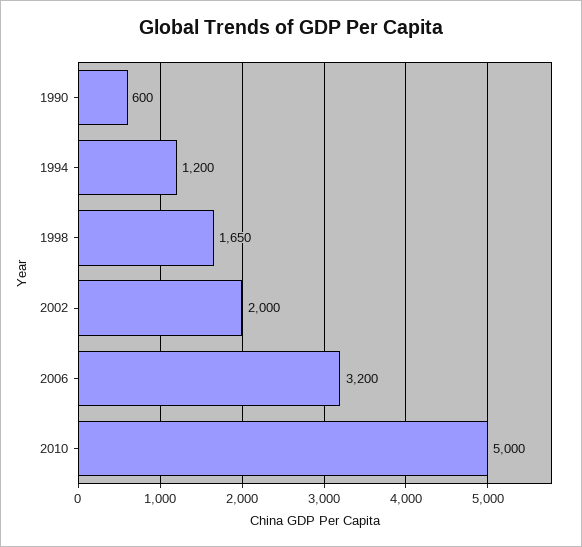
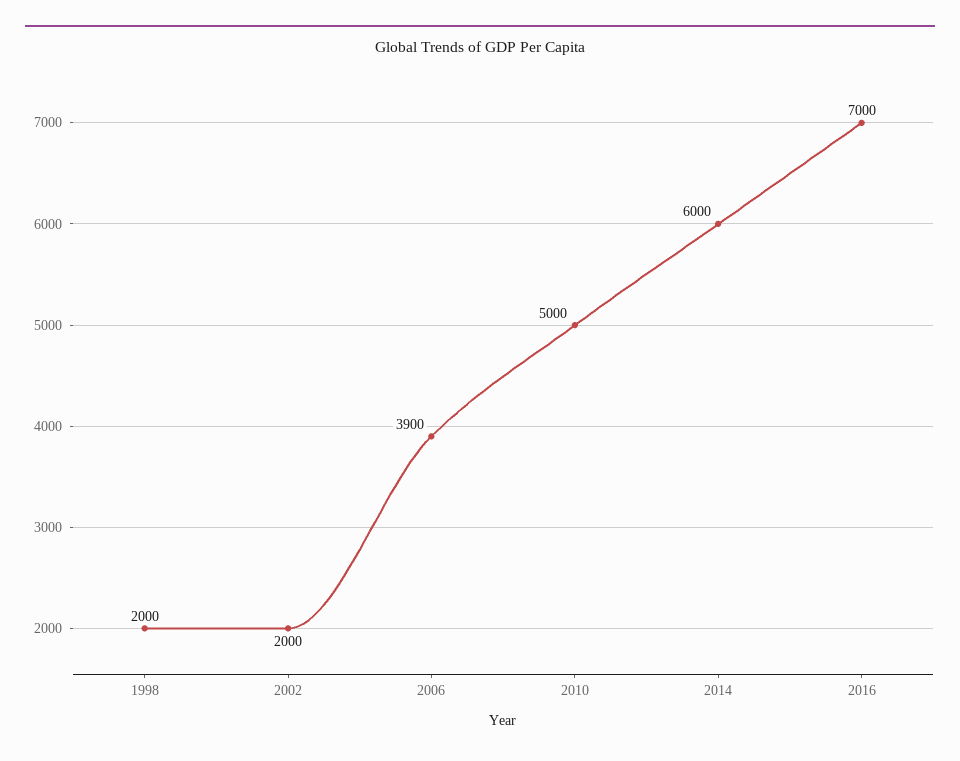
1990: 600 -> none
1994: 1200 -> none
1998: 1650 -> 2000
2006: 3200 -> 3900
2014: none -> 6000
2016: none -> 7000

